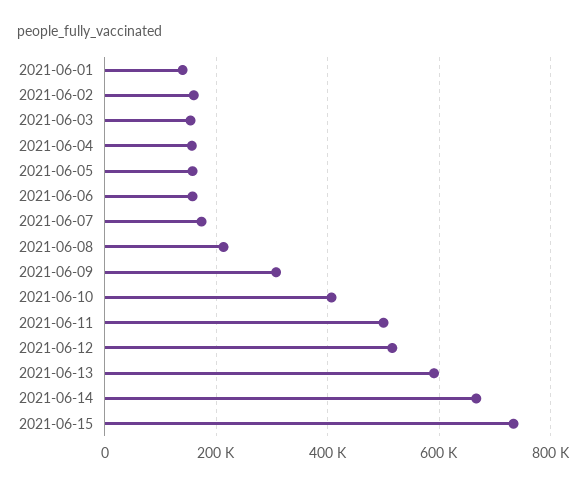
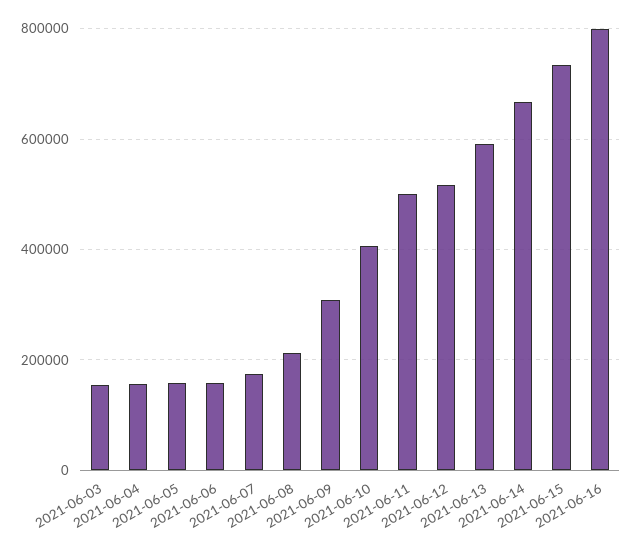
2021-06-01: 140000 -> none
2021-06-02: 160000 -> none
2021-06-16: none -> 800000

